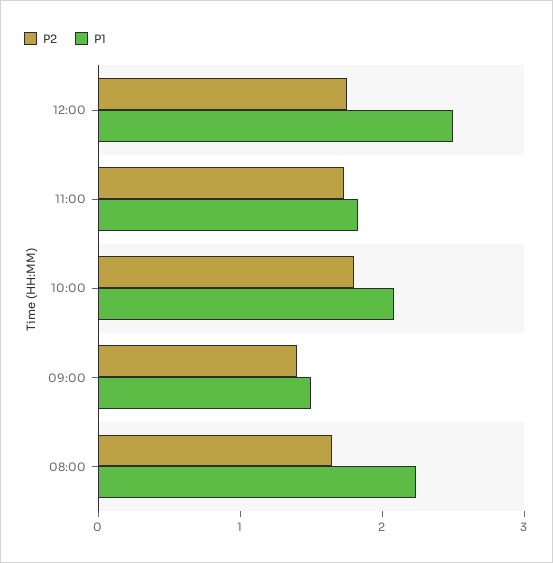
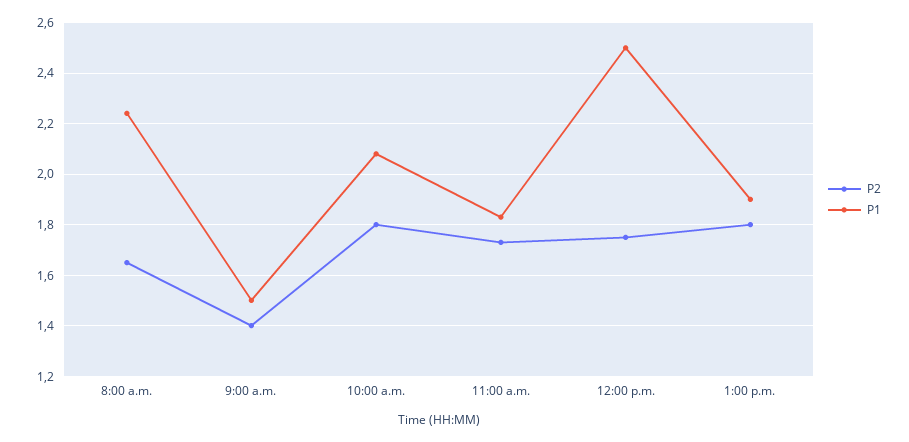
P2, 1:00 p.m.: none -> 1.8
P1, 1:00 p.m.: none -> 1.9

